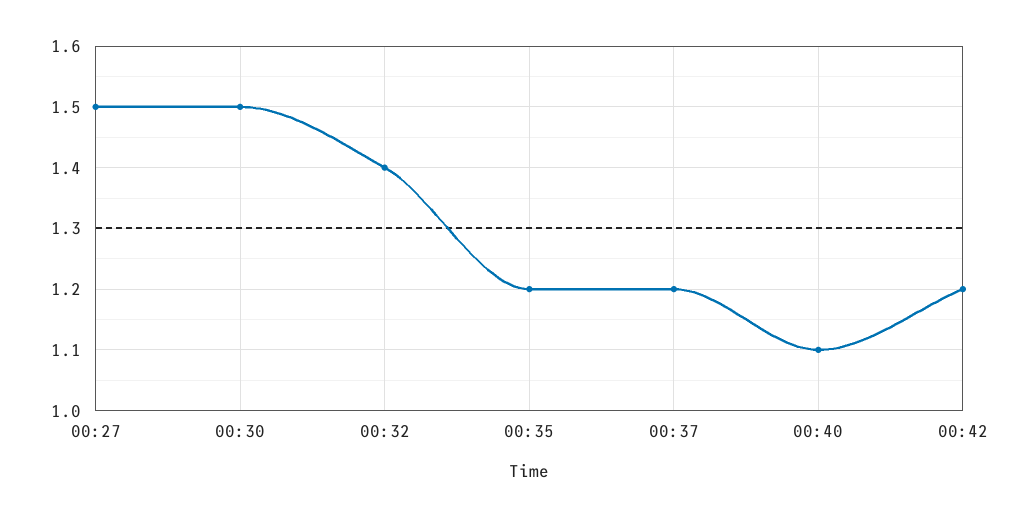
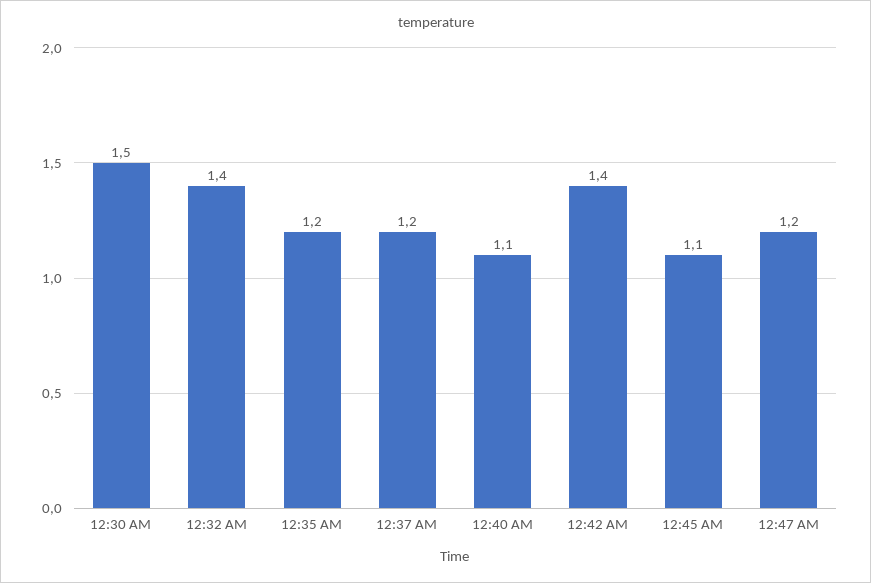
00:27: 1.5 -> none
00:42: 1.2 -> 1.4
12:45 AM: none -> 1.1
12:47 AM: none -> 1.2

